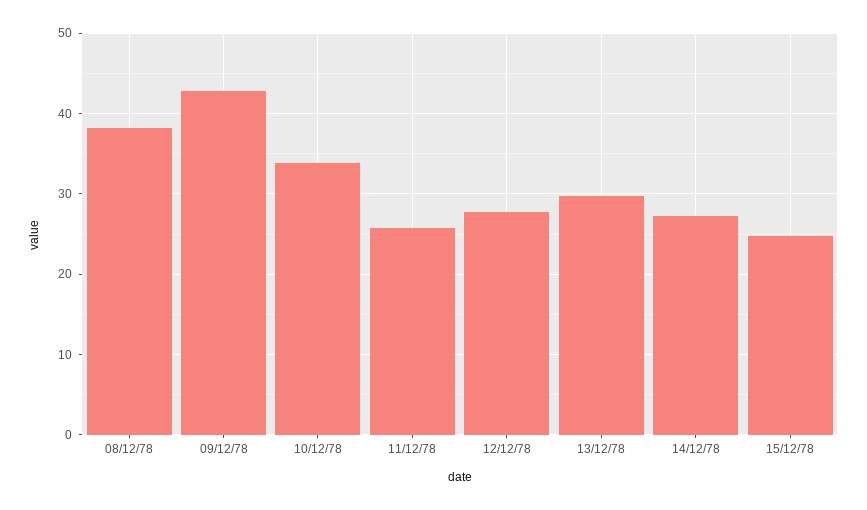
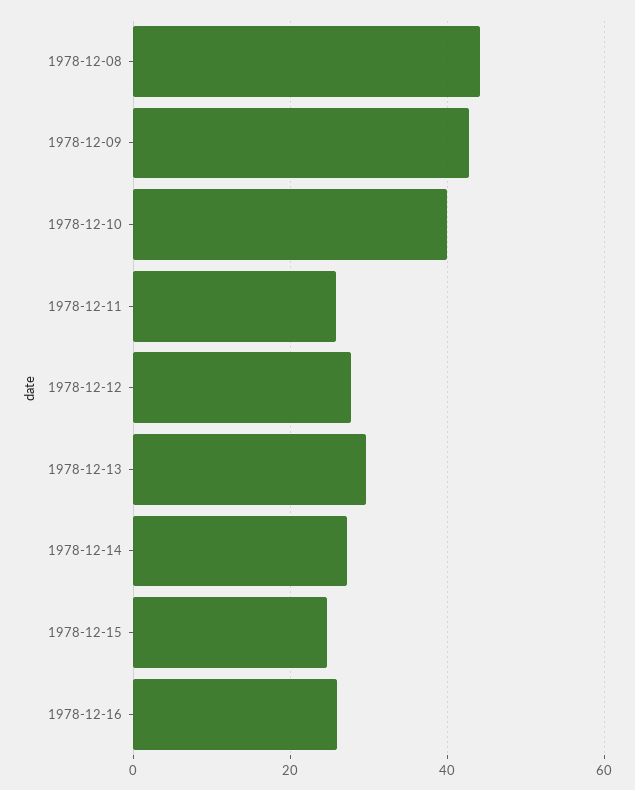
08/12/78: 38 -> 44
10/12/78: 34 -> 40
1978-12-16: none -> 26

